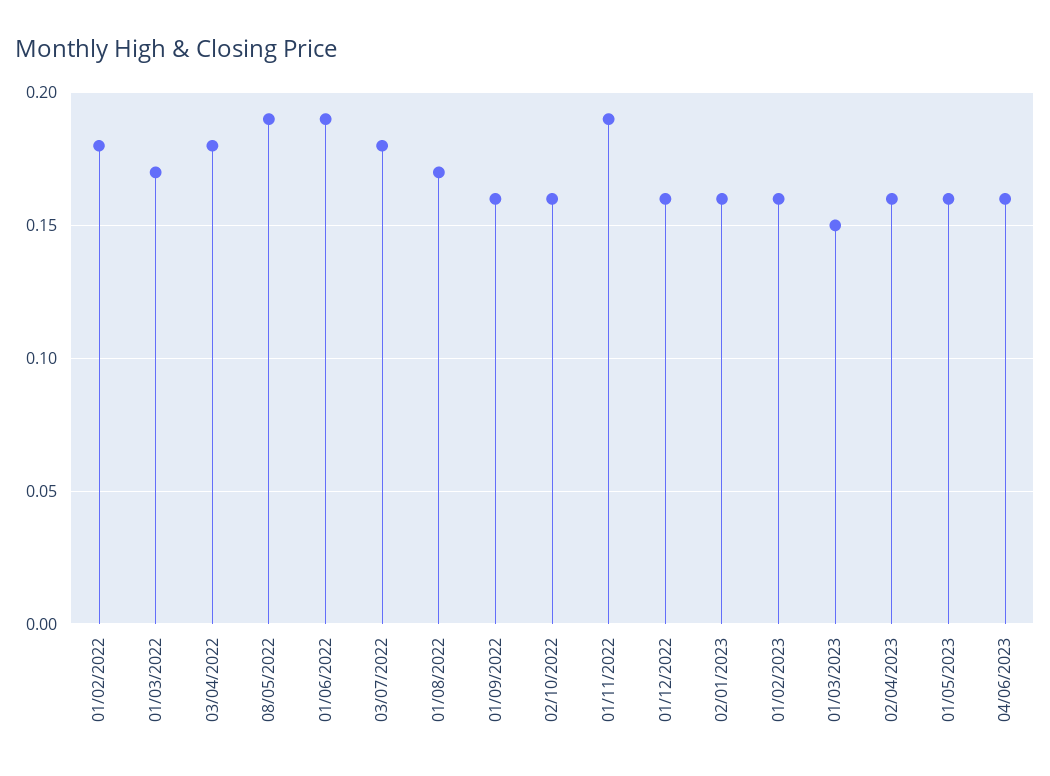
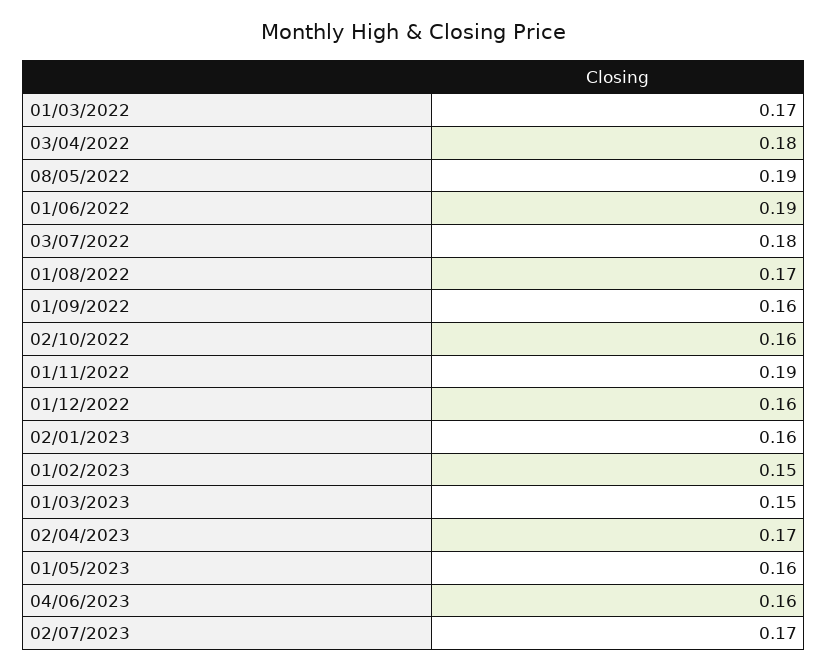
01/02/2022: 0.18 -> none
01/02/2023: 0.16 -> 0.15
02/04/2023: 0.16 -> 0.17
02/07/2023: none -> 0.17

